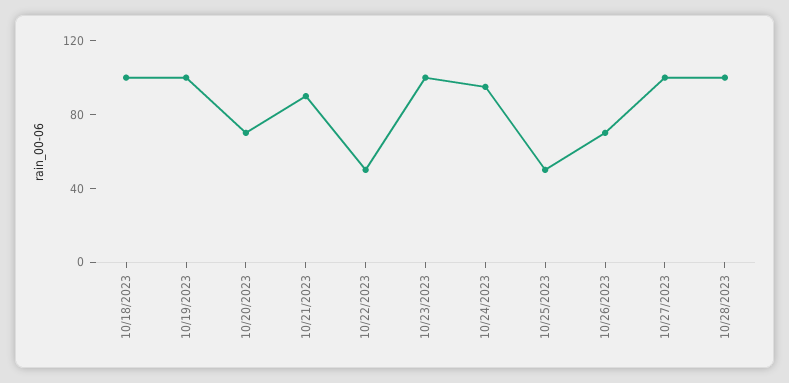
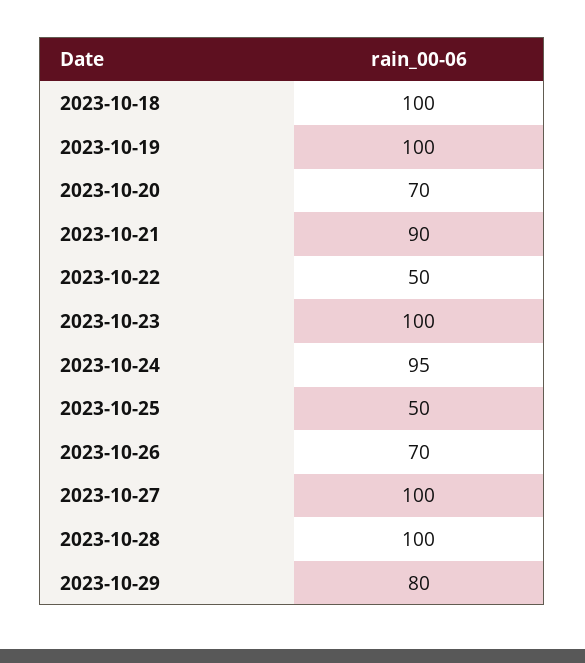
2023-10-29: none -> 80

